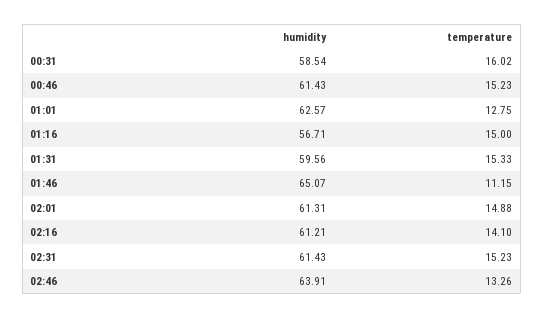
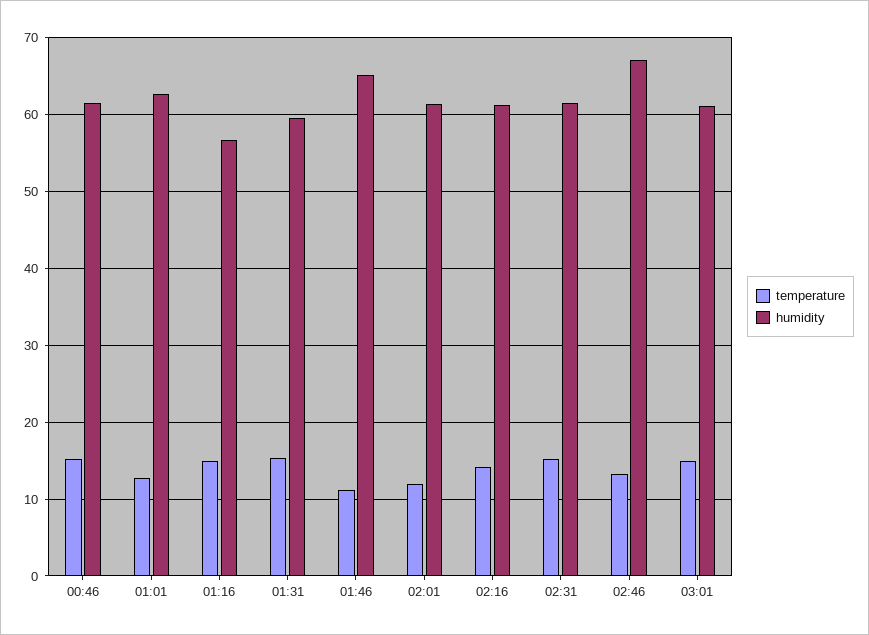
humidity, 00:31: 58.54 -> none
temperature, 00:31: 16.02 -> none
temperature, 02:01: 14.88 -> 12
humidity, 02:46: 63.91 -> 67
temperature, 03:01: none -> 15
humidity, 03:01: none -> 61

